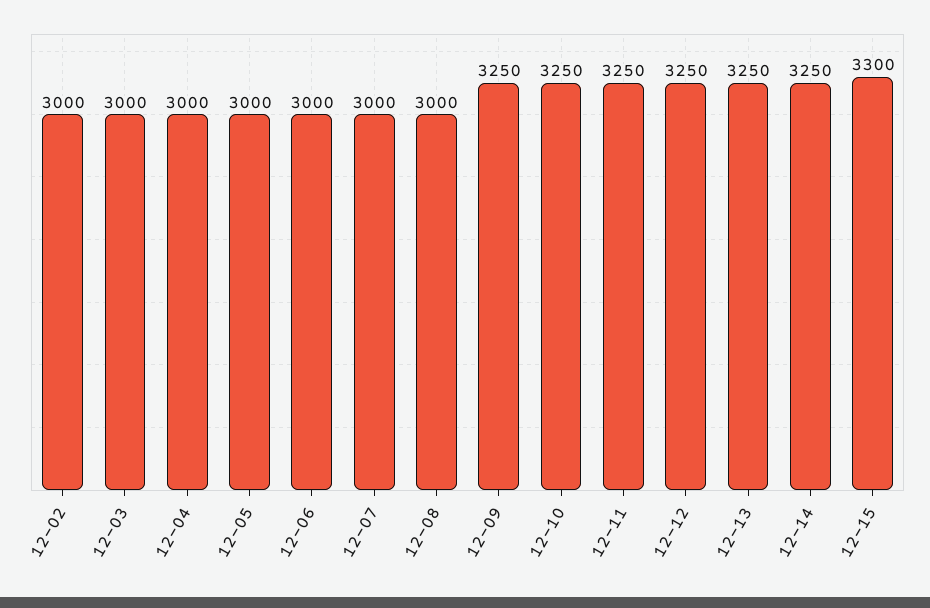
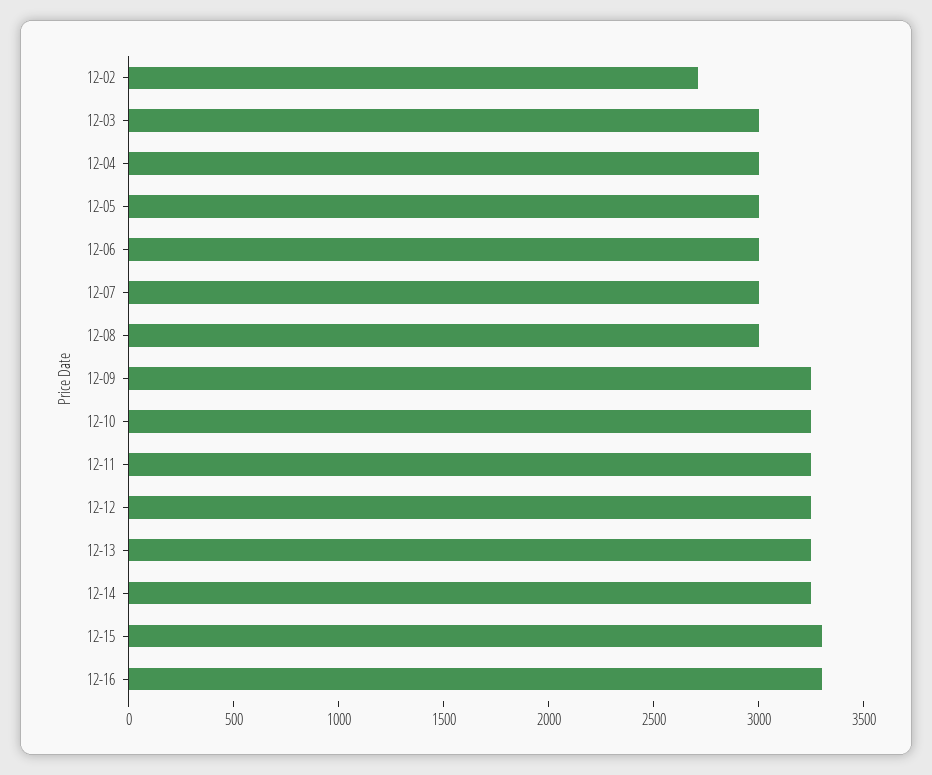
12-02: 3000 -> 2700
12-16: none -> 3300

